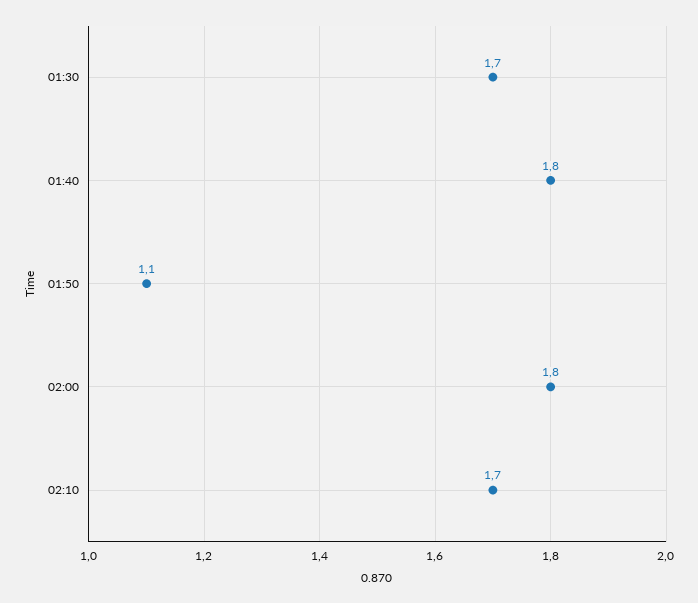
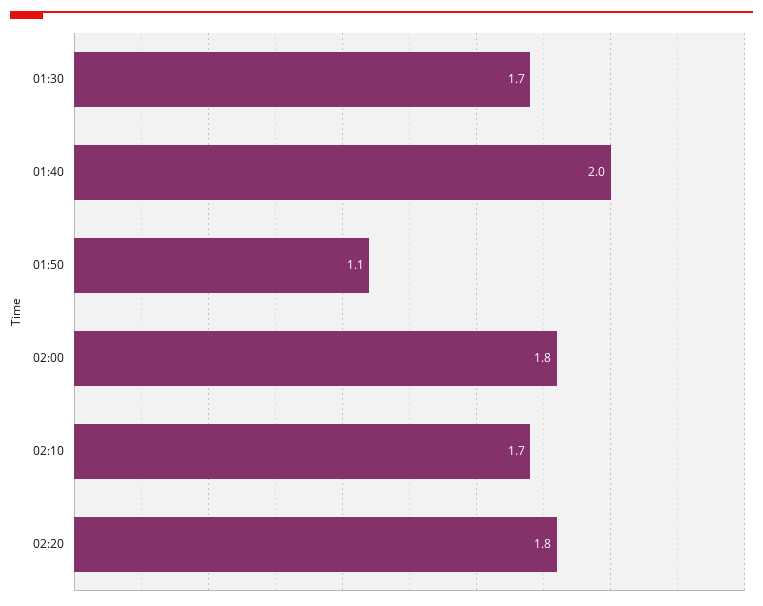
01:40: 1.8 -> 2
02:20: none -> 1.8

